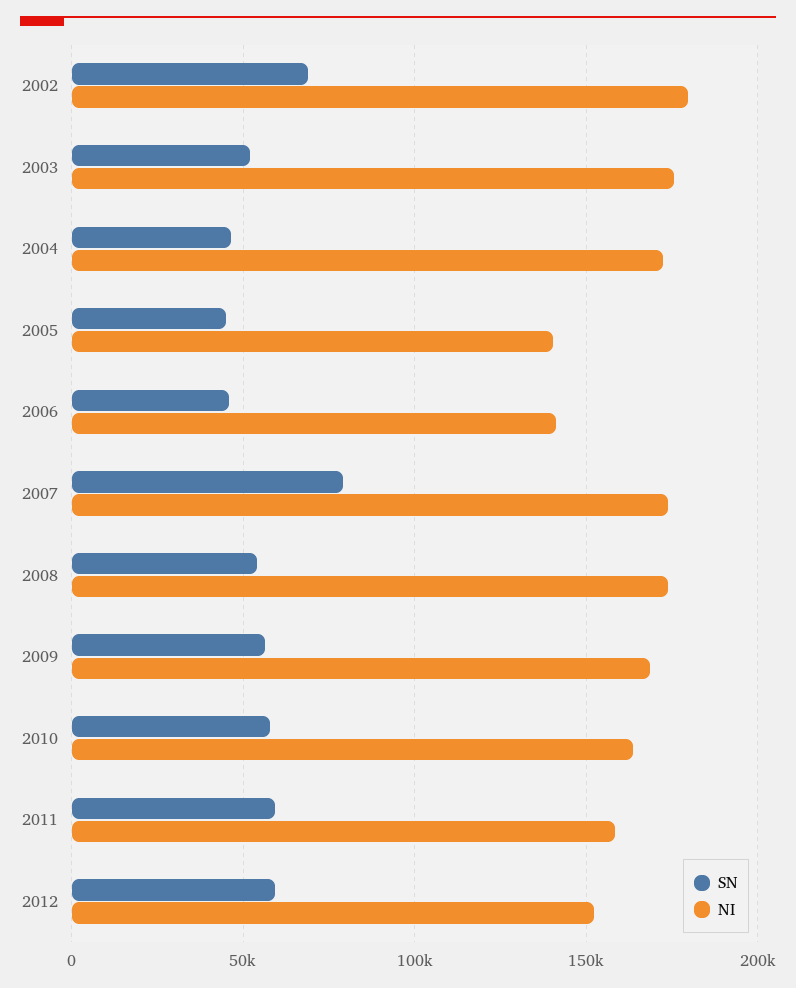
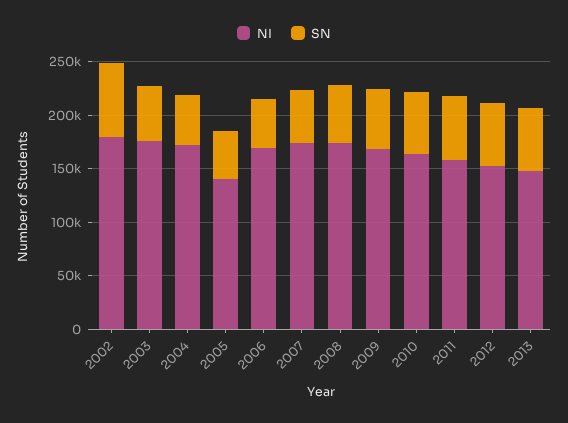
NI, 2006: 140000 -> 170000
SN, 2007: 80000 -> 50000
NI, 2013: none -> 150000
SN, 2013: none -> 60000

